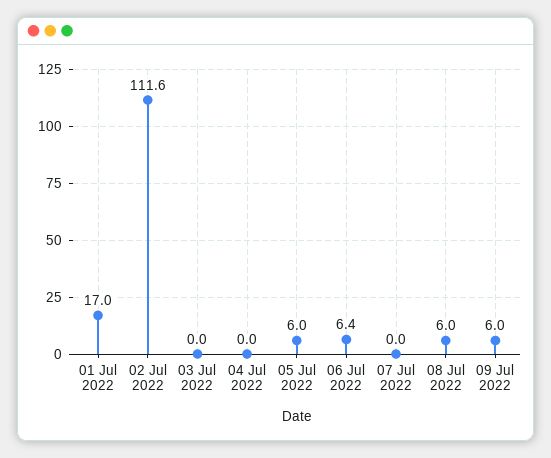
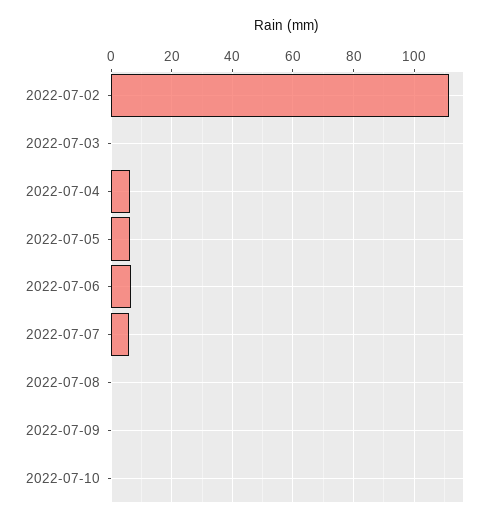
01 Jul 2022: 17 -> none
04 Jul 2022: 0 -> 6
07 Jul 2022: 0 -> 6
08 Jul 2022: 6 -> 0
09 Jul 2022: 6 -> 0
2022-07-10: none -> 0

